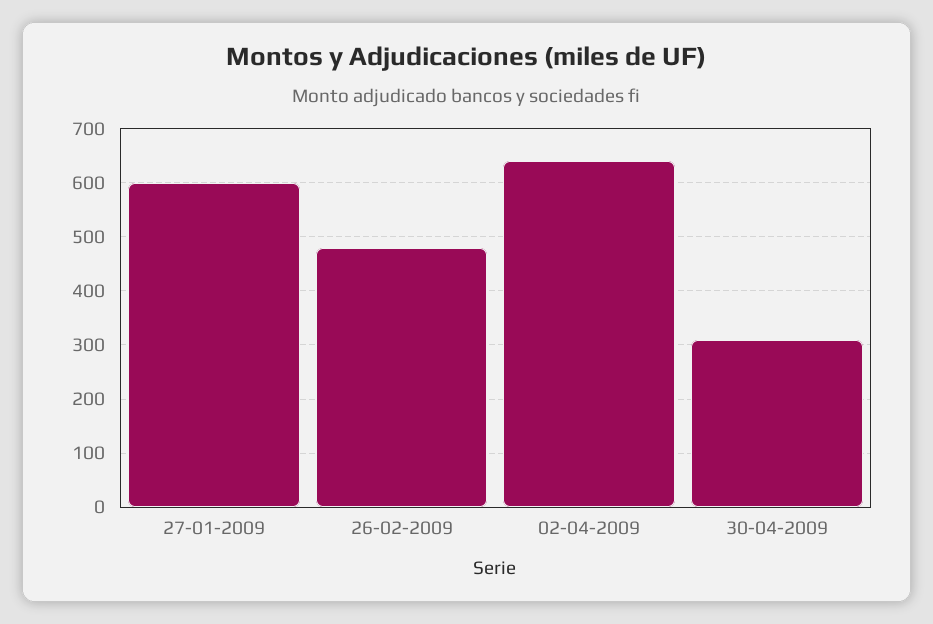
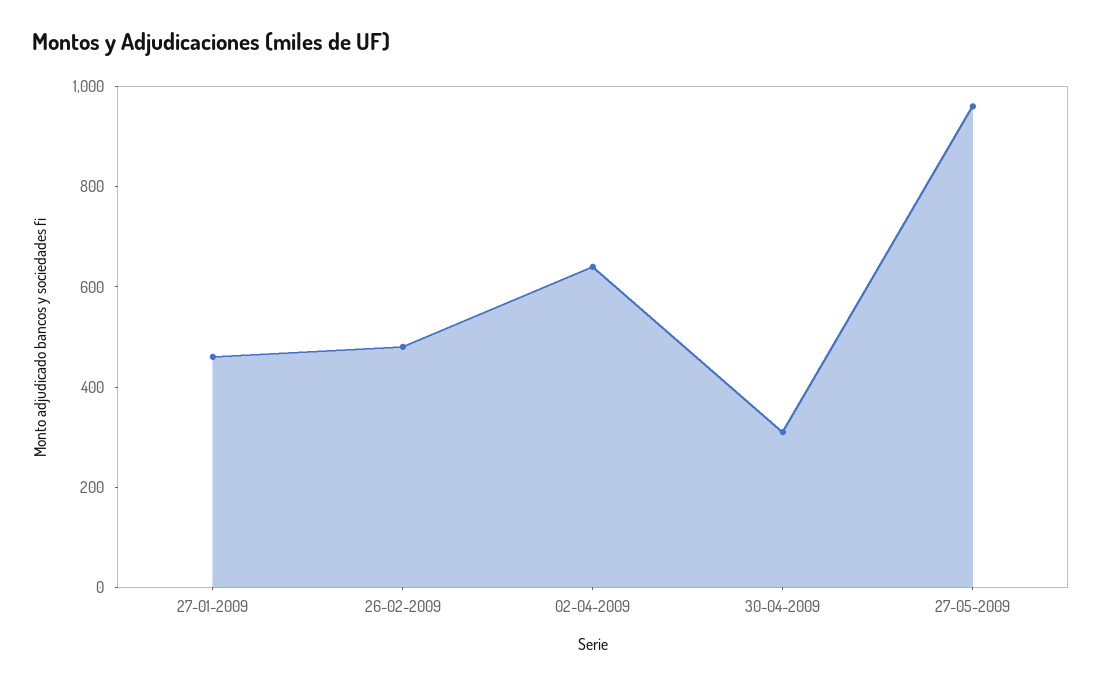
27-01-2009: 600 -> 450
27-05-2009: none -> 950

